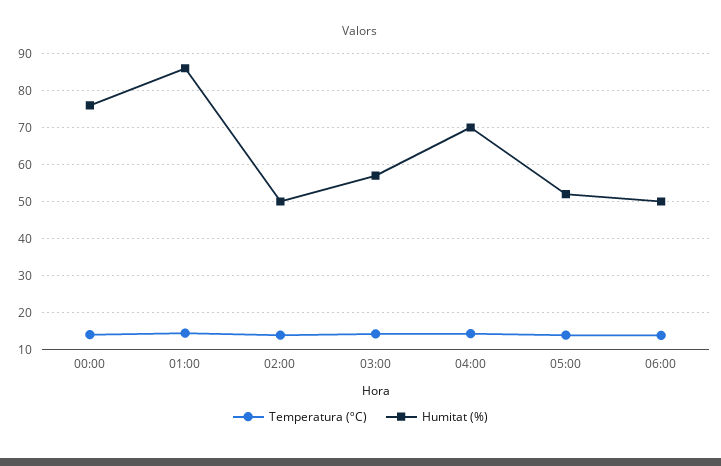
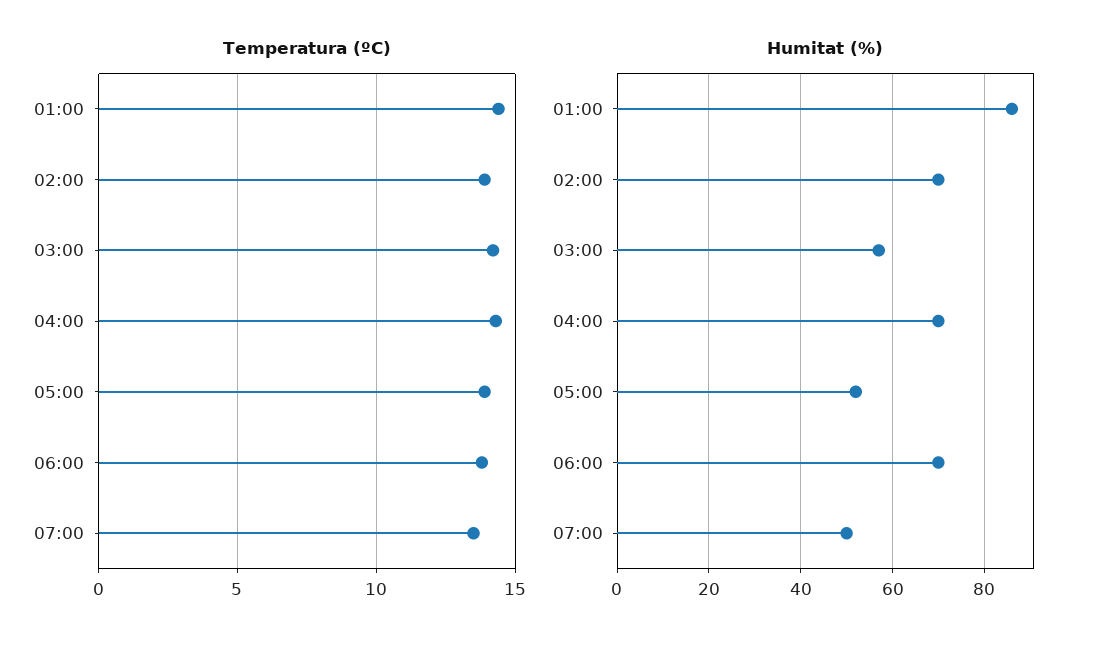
Temperatura (ºC), 00:00: 14 -> none
Humitat (%), 00:00: 76 -> none
Humitat (%), 02:00: 50 -> 70
Humitat (%), 06:00: 50 -> 70
Temperatura (ºC), 07:00: none -> 13.5
Humitat (%), 07:00: none -> 50

